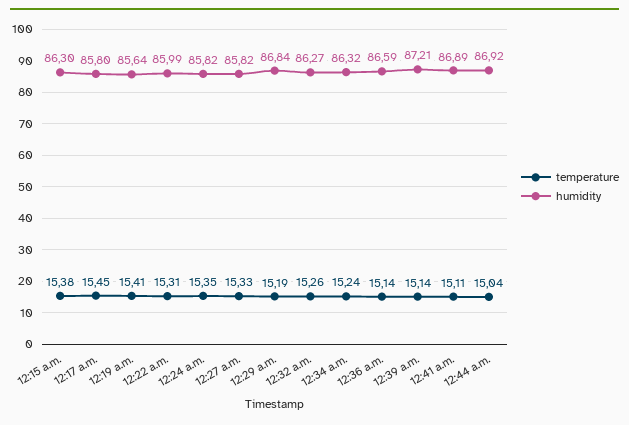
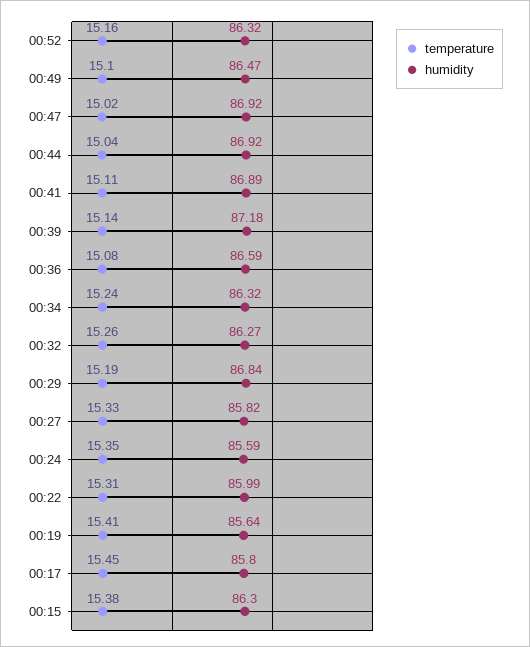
humidity, 12:24 a.m.: 85.82 -> 85.59
temperature, 12:36 a.m.: 15.14 -> 15.08
humidity, 12:39 a.m.: 87.21 -> 87.18
temperature, 00:52: none -> 15.16
humidity, 00:52: none -> 86.32
temperature, 00:49: none -> 15.1
humidity, 00:49: none -> 86.47
temperature, 00:47: none -> 15.02
humidity, 00:47: none -> 86.92

